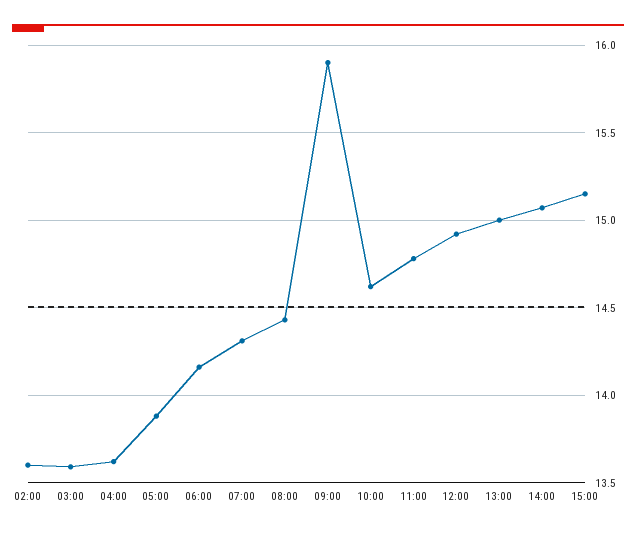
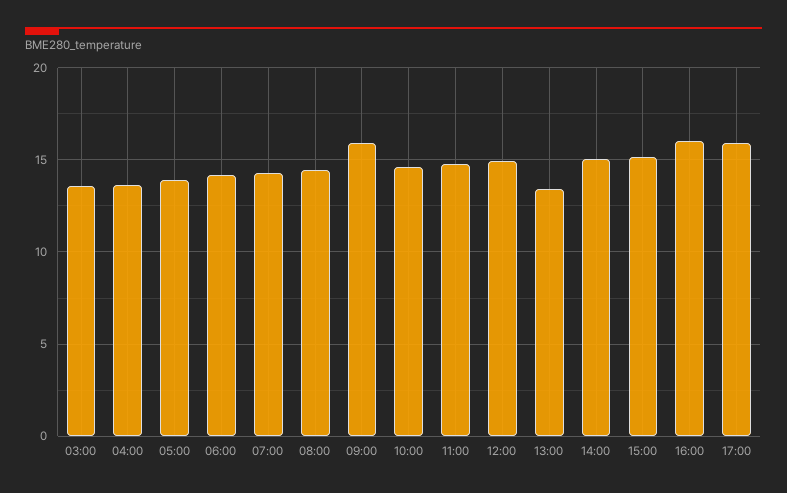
02:00: 13.6 -> none
13:00: 15 -> 13.5
16:00: none -> 16
17:00: none -> 16

